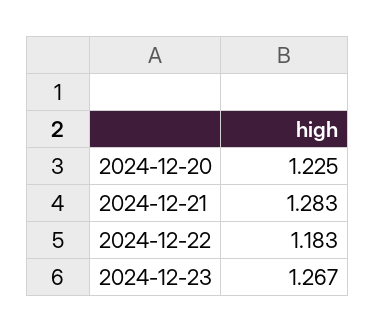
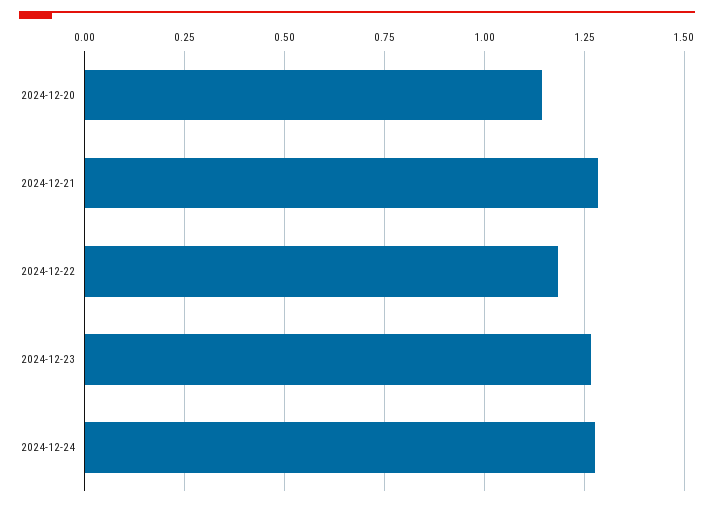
2024-12-20: 1.225 -> 1.15
2024-12-24: none -> 1.275

